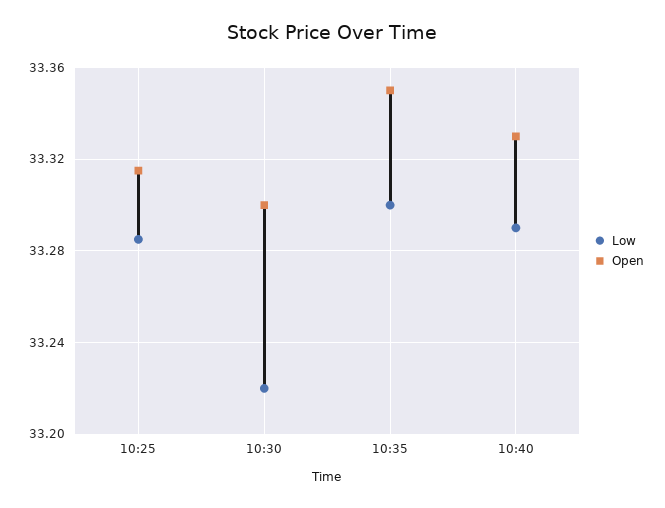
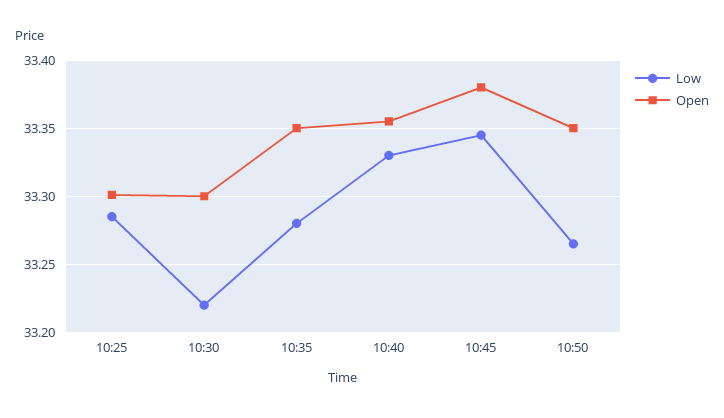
Open, 10:25: 33.315 -> 33.3
Low, 10:35: 33.3 -> 33.28
Low, 10:40: 33.29 -> 33.33
Open, 10:40: 33.33 -> 33.355
Low, 10:45: none -> 33.345
Open, 10:45: none -> 33.38
Low, 10:50: none -> 33.265
Open, 10:50: none -> 33.35

